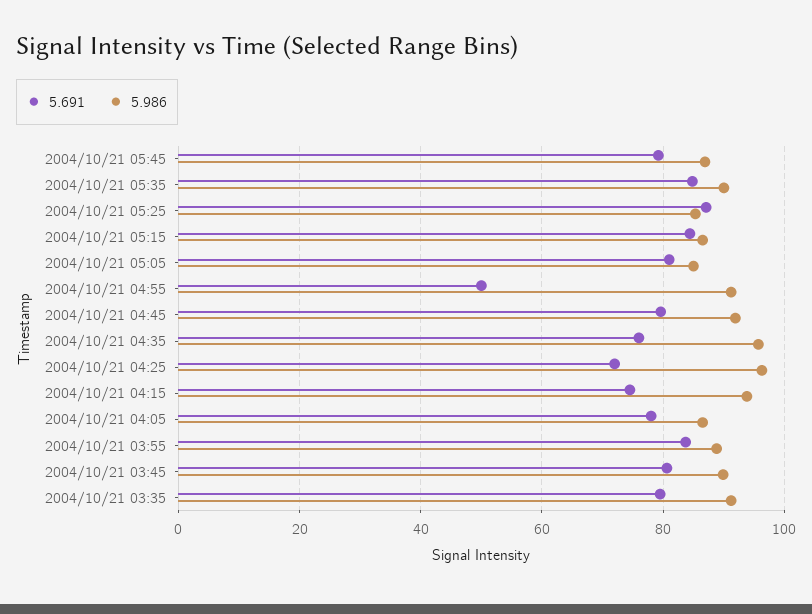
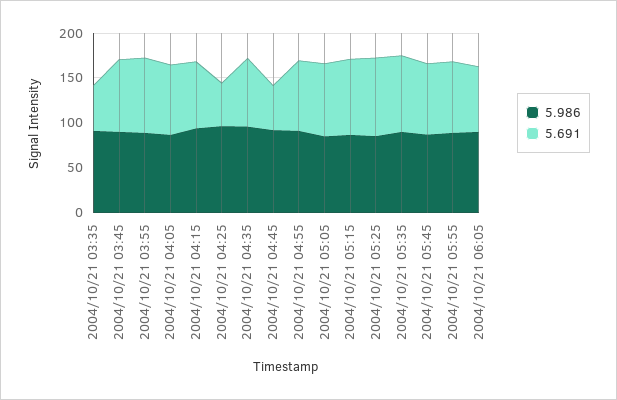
5.691, 2004/10/21 04:55: 50 -> 80
5.691, 2004/10/21 04:45: 80 -> 50
5.691, 2004/10/21 04:25: 72 -> 50
5.691, 2004/10/21 03:35: 80 -> 50
5.986, 2004/10/21 05:55: none -> 90
5.691, 2004/10/21 05:55: none -> 80
5.986, 2004/10/21 06:05: none -> 90
5.691, 2004/10/21 06:05: none -> 70

